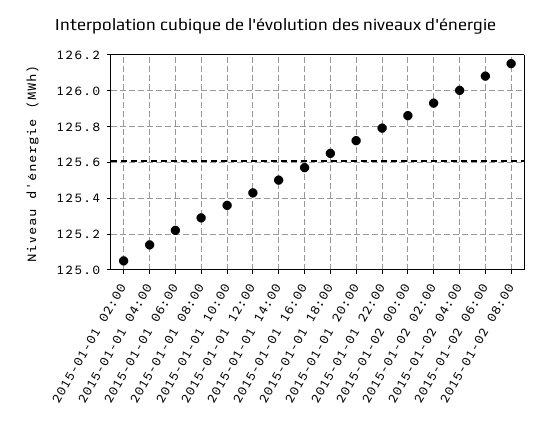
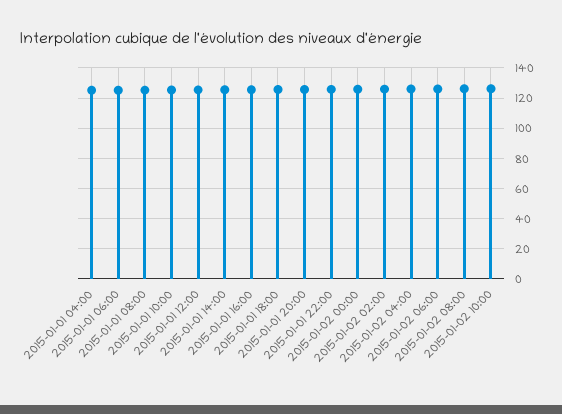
2015-01-01 02:00: 125.05 -> none
2015-01-02 10:00: none -> 125

